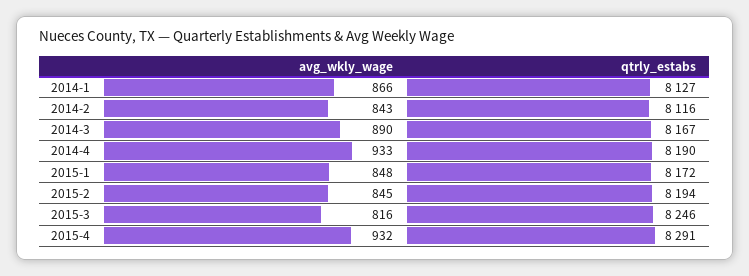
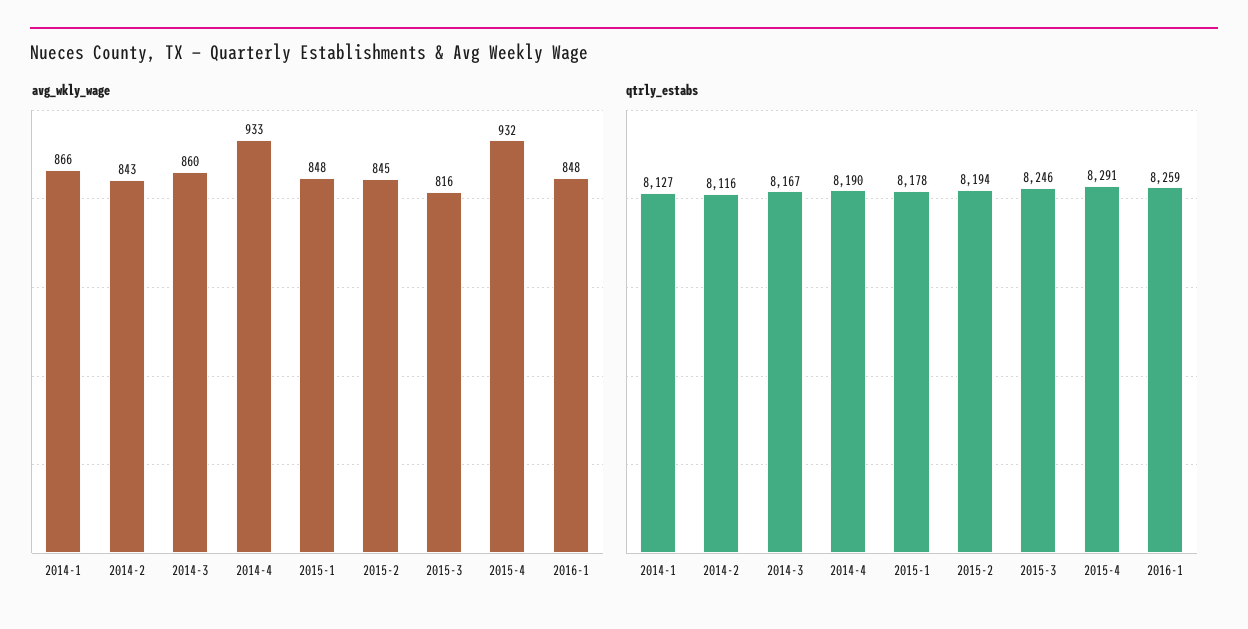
avg_wkly_wage, 2014-3: 890 -> 860
qtrly_estabs, 2015-1: 8172 -> 8178
avg_wkly_wage, 2016-1: none -> 848
qtrly_estabs, 2016-1: none -> 8259

